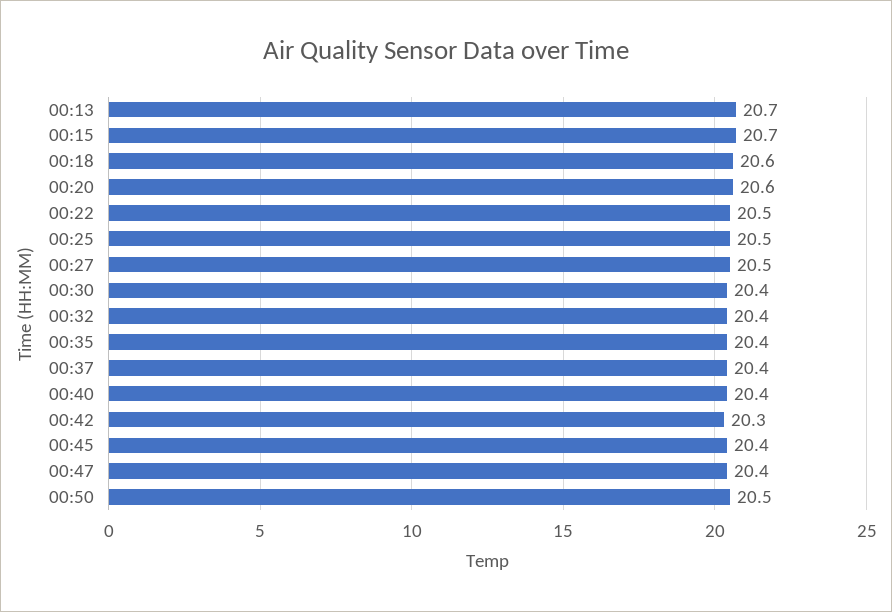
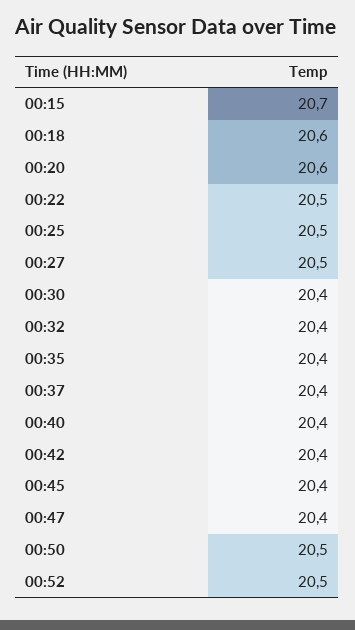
00:13: 20.7 -> none
00:42: 20.3 -> 20.4
00:52: none -> 20.5

